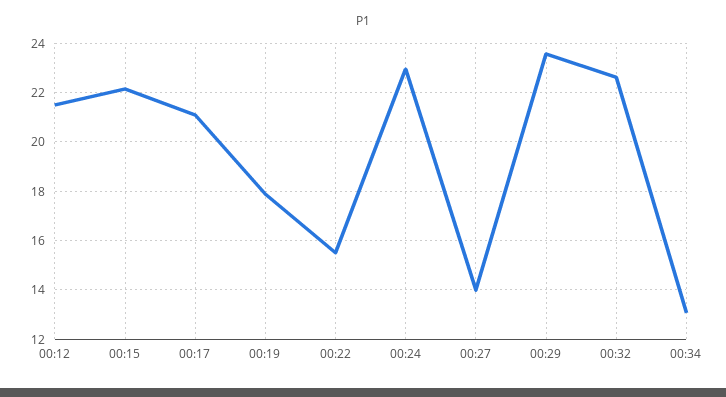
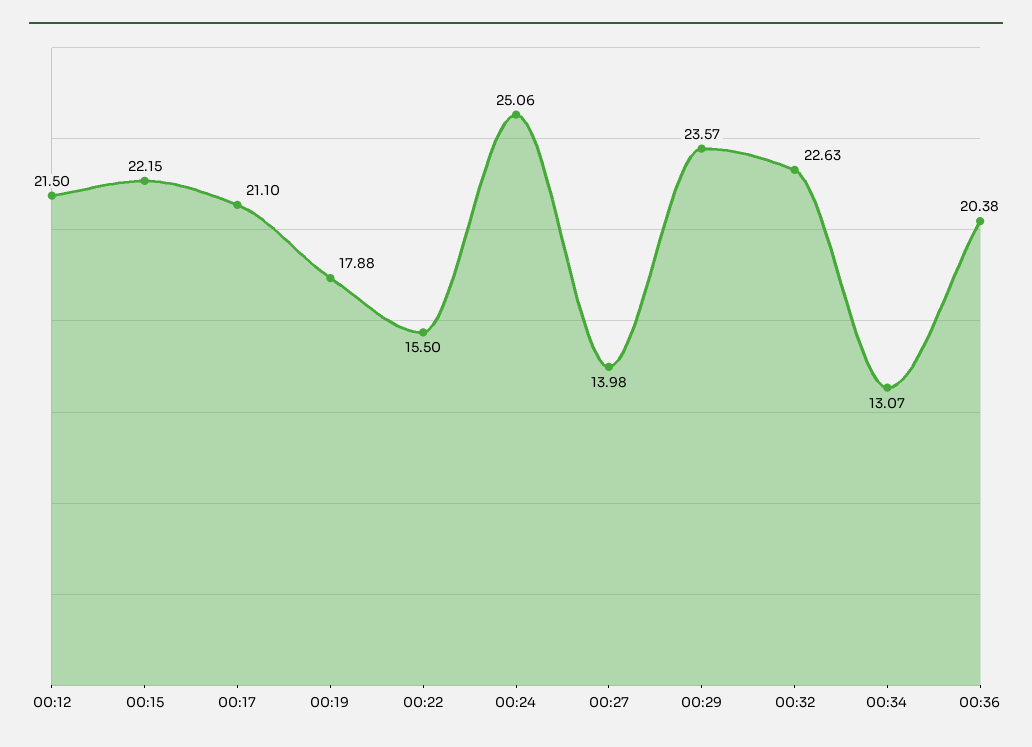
00:24: 23 -> 25.06
00:36: none -> 20.38

